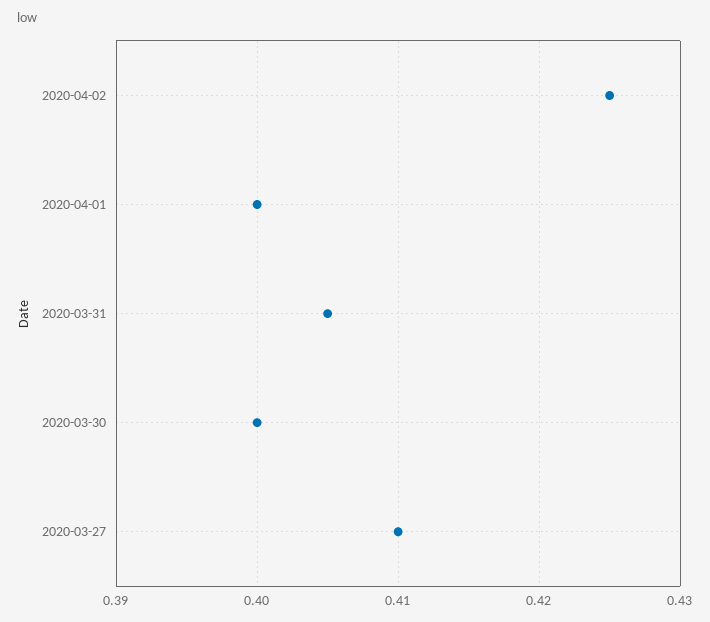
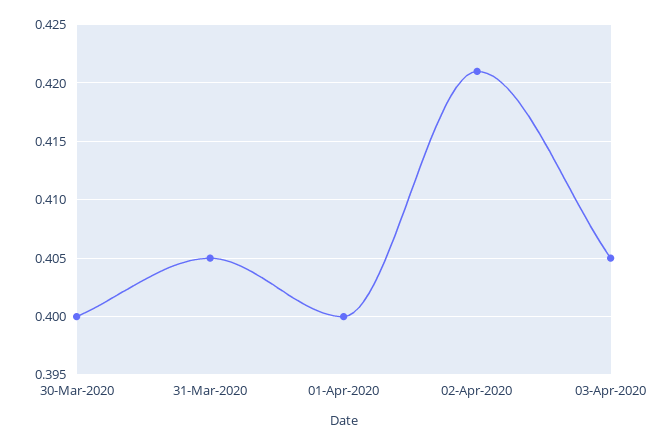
2020-04-02: 0.425 -> 0.421
2020-03-27: 0.41 -> none
03-Apr-2020: none -> 0.405

